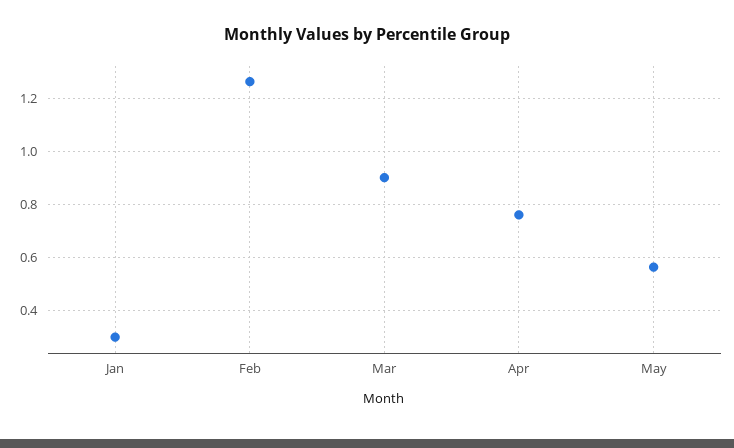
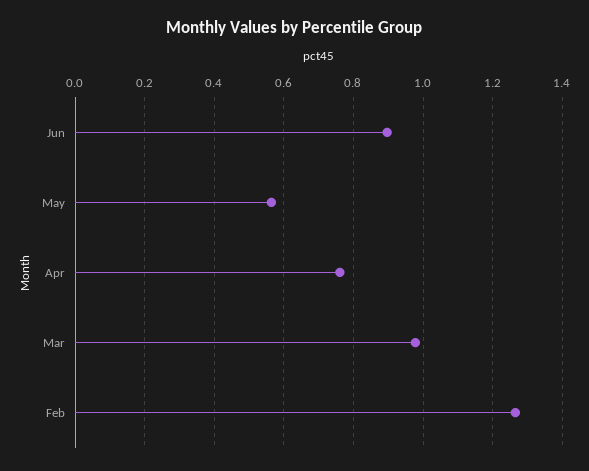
Jan: 0.3 -> none
Mar: 0.9 -> 0.98
Jun: none -> 0.9

